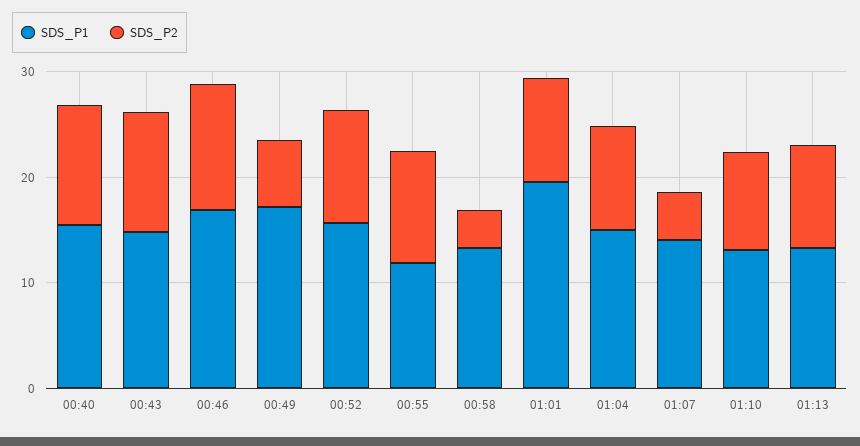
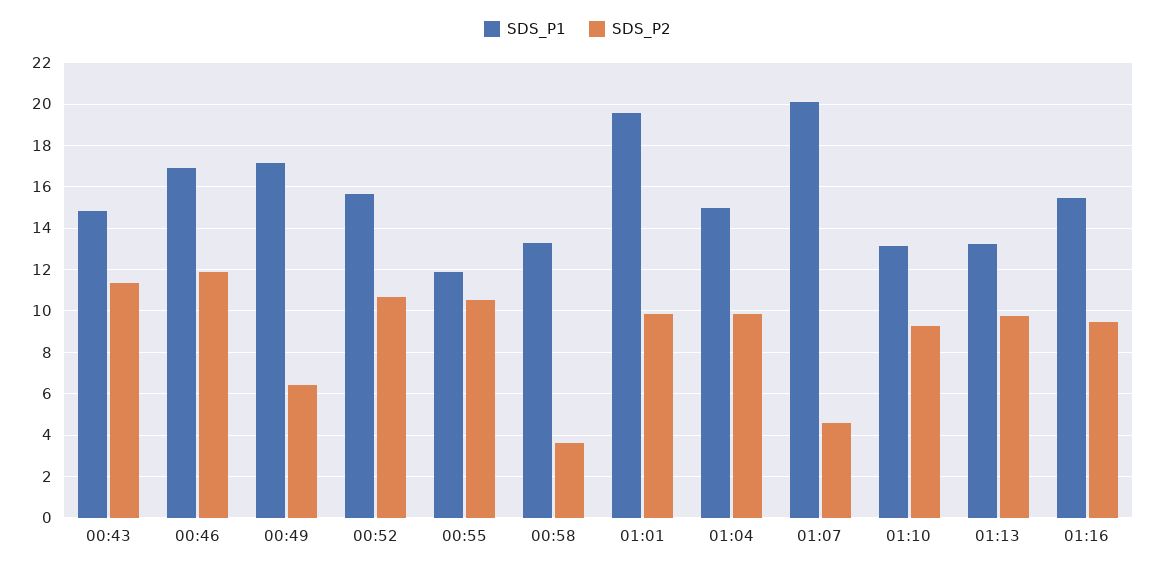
SDS_P1, 00:40: 16 -> none
SDS_P2, 00:40: 12 -> none
SDS_P1, 01:07: 14 -> 20
SDS_P1, 01:16: none -> 15.5
SDS_P2, 01:16: none -> 9.5

